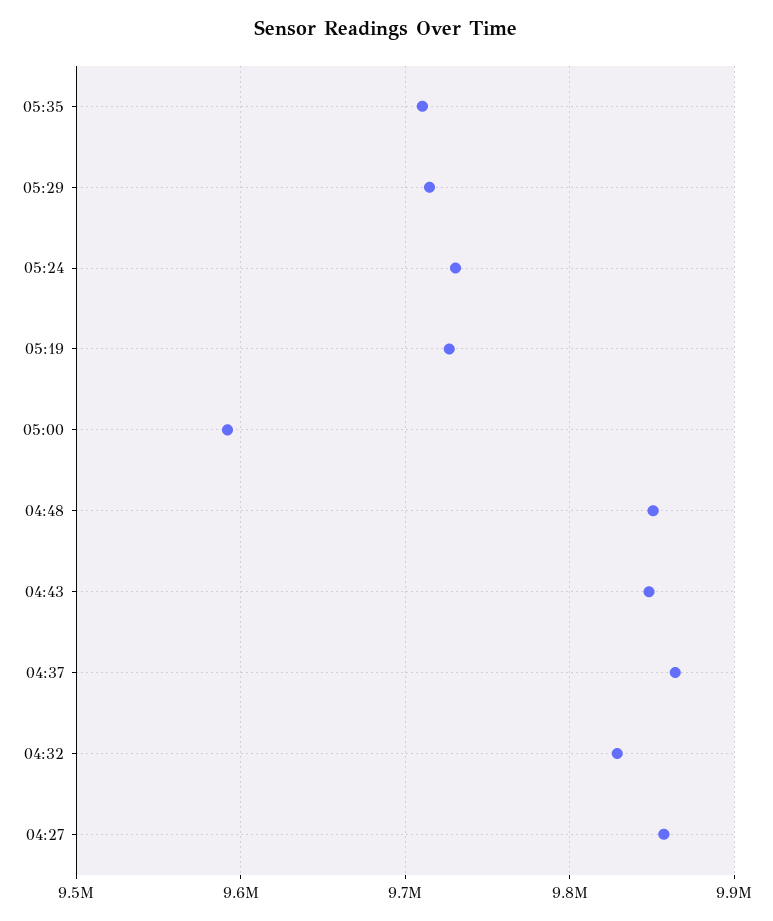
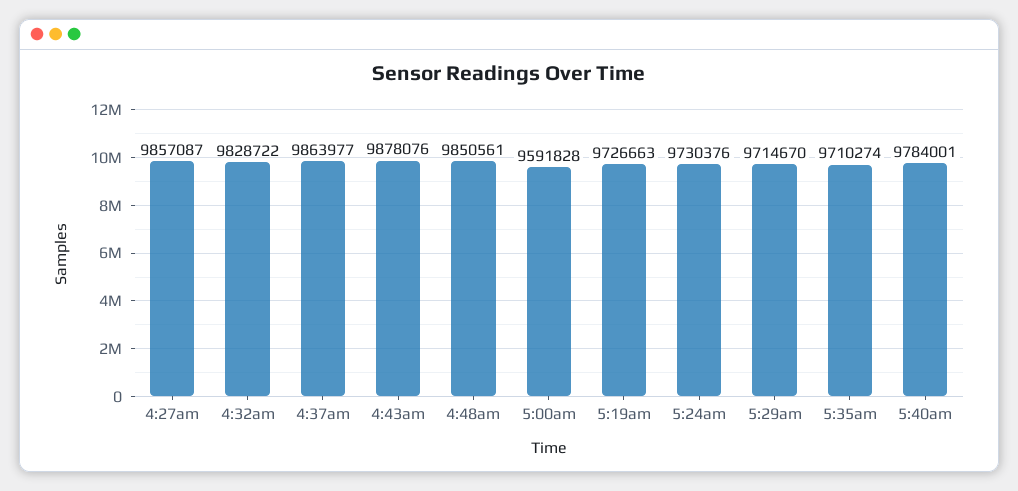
04:43: 9850000 -> 9878076
5:40am: none -> 9784001

